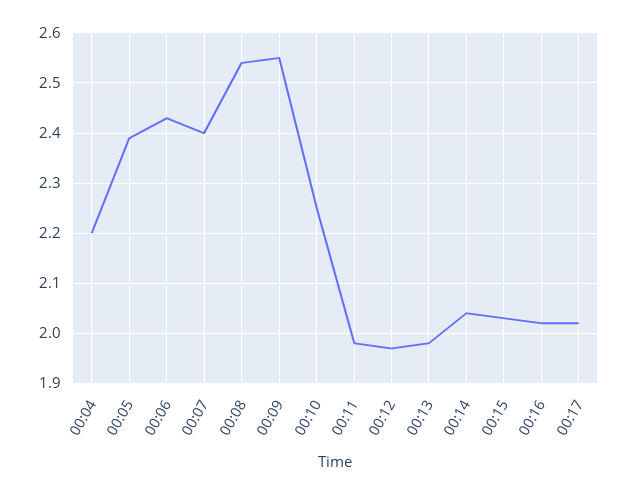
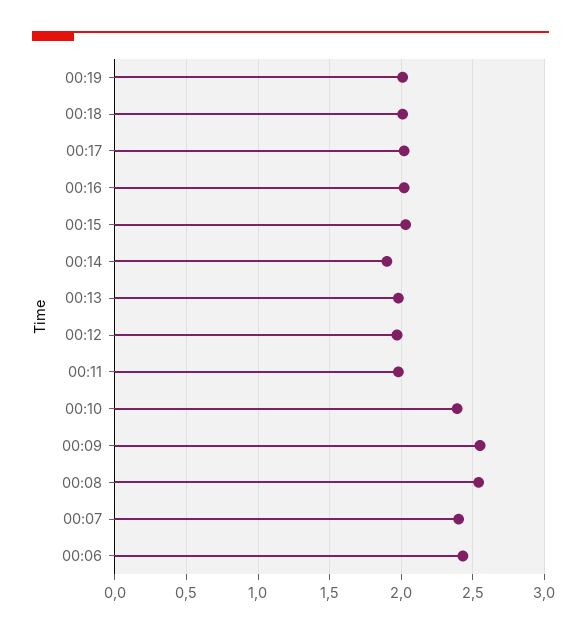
00:04: 2.2 -> none
00:05: 2.4 -> none
00:10: 2.25 -> 2.4
00:14: 2.05 -> 1.9
00:19: none -> 2
00:18: none -> 2

